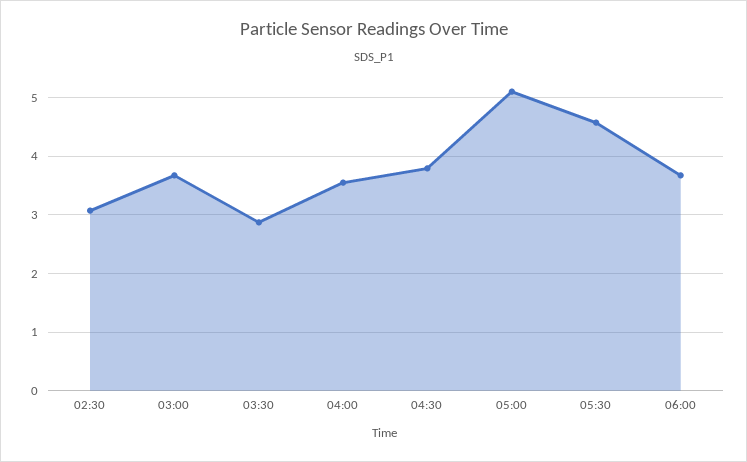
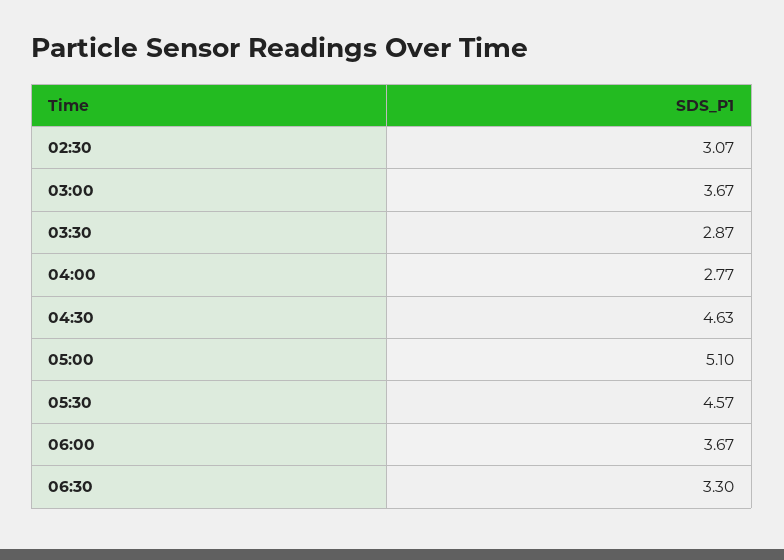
04:00: 3.6 -> 2.77
04:30: 3.8 -> 4.63
06:30: none -> 3.3

